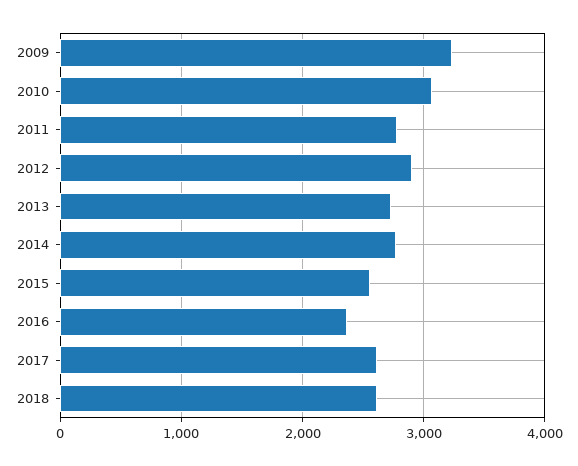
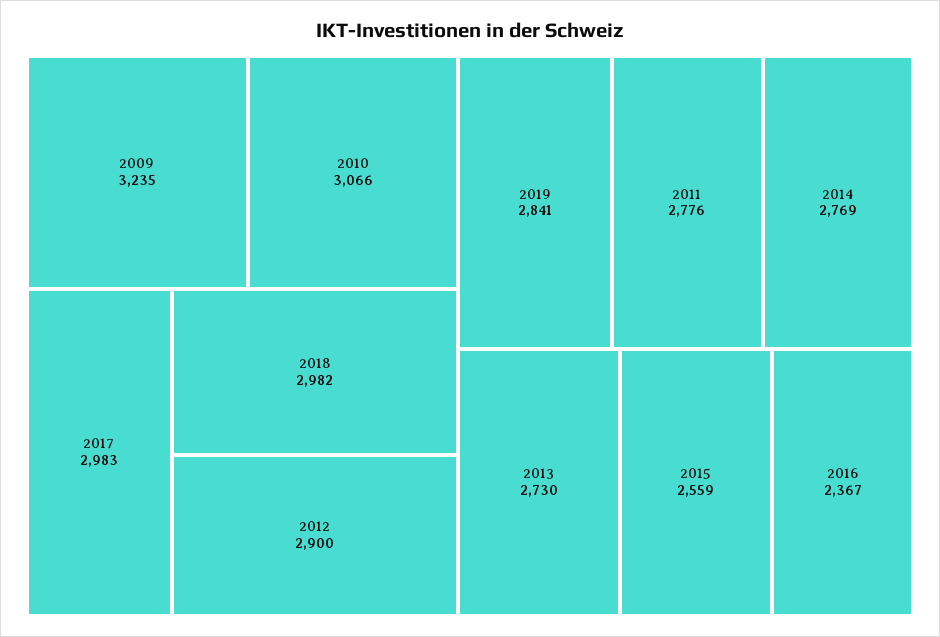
2017: 2600 -> 2983
2018: 2600 -> 2982
2019: none -> 2841

